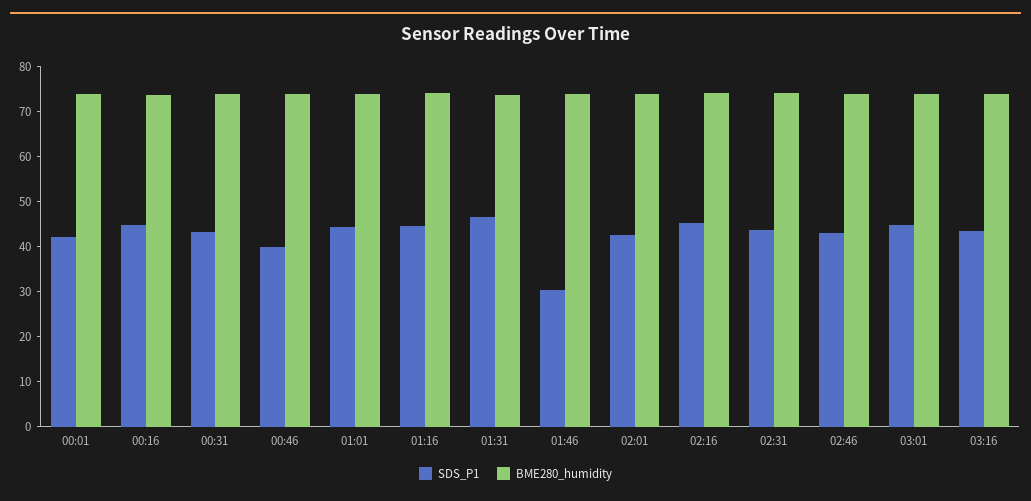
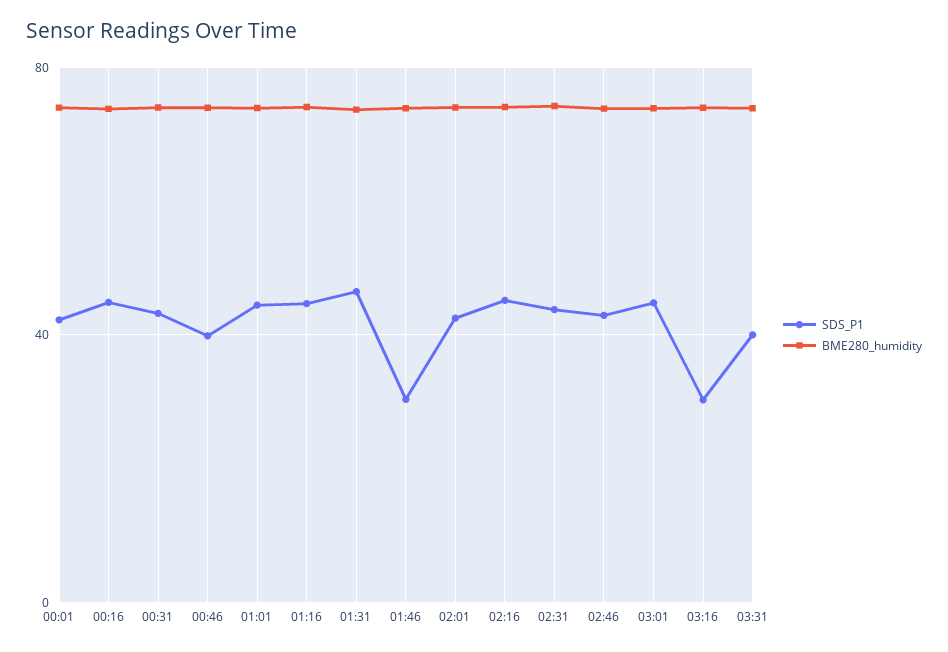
SDS_P1, 03:16: 44 -> 30
SDS_P1, 03:31: none -> 40
BME280_humidity, 03:31: none -> 75

